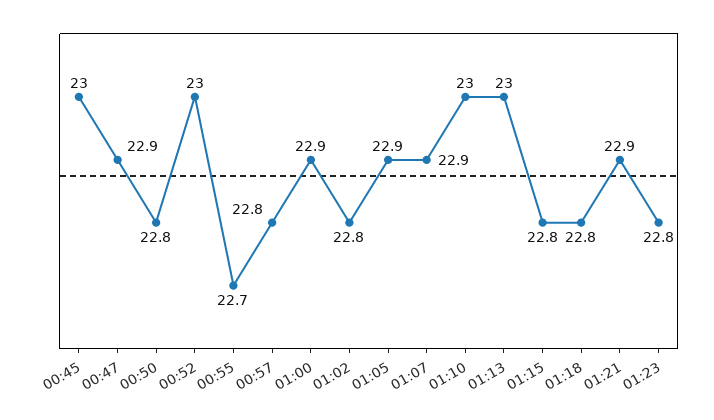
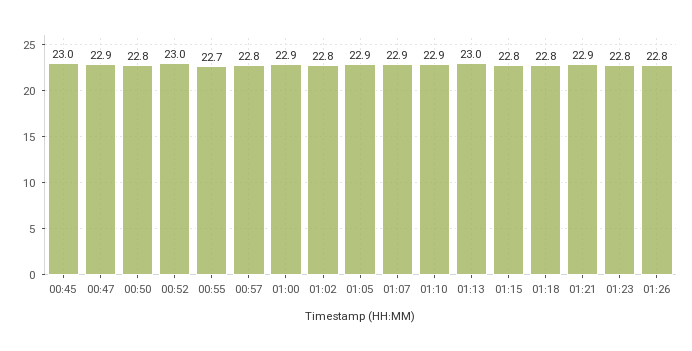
01:10: 23 -> 22.9
01:26: none -> 22.8

